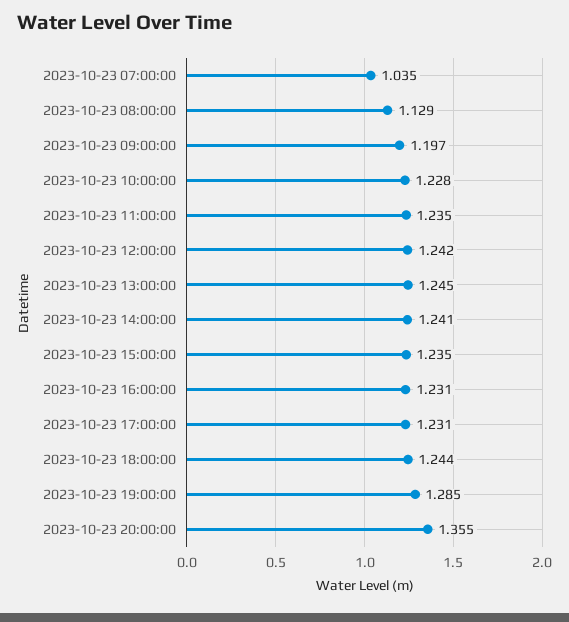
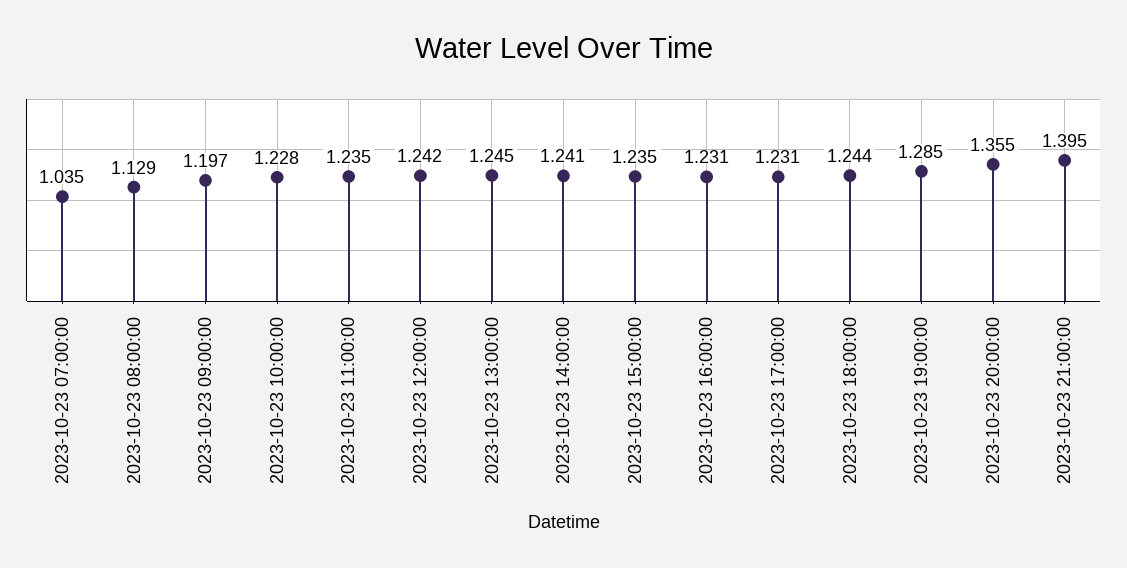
2023-10-23 21:00:00: none -> 1.395

